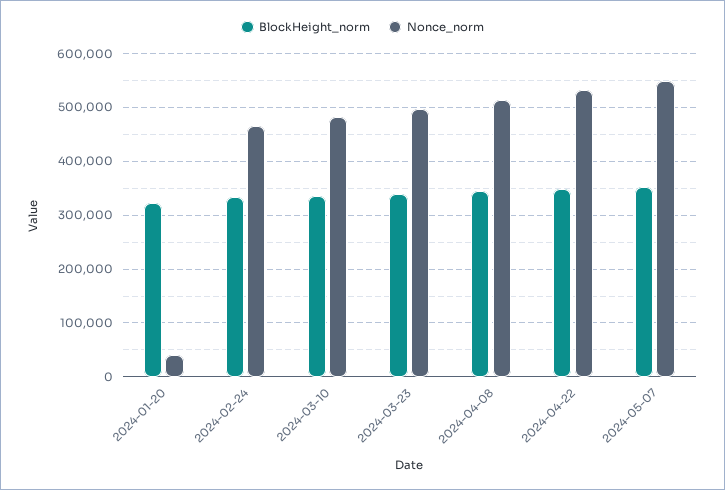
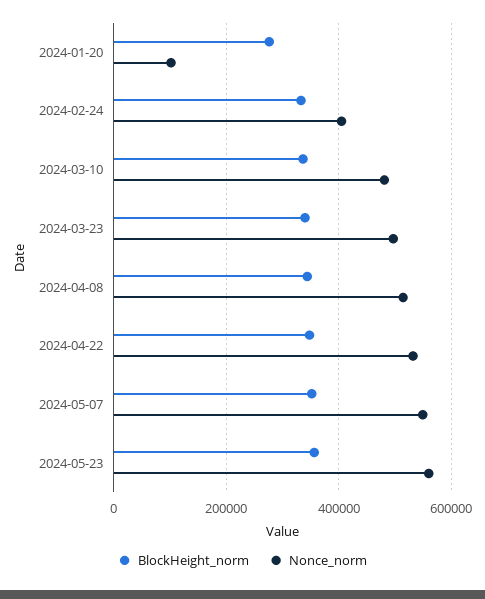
BlockHeight_norm, 2024-01-20: 320000 -> 280000
Nonce_norm, 2024-01-20: 40000 -> 100000
Nonce_norm, 2024-02-24: 460000 -> 400000
BlockHeight_norm, 2024-05-23: none -> 360000
Nonce_norm, 2024-05-23: none -> 560000

